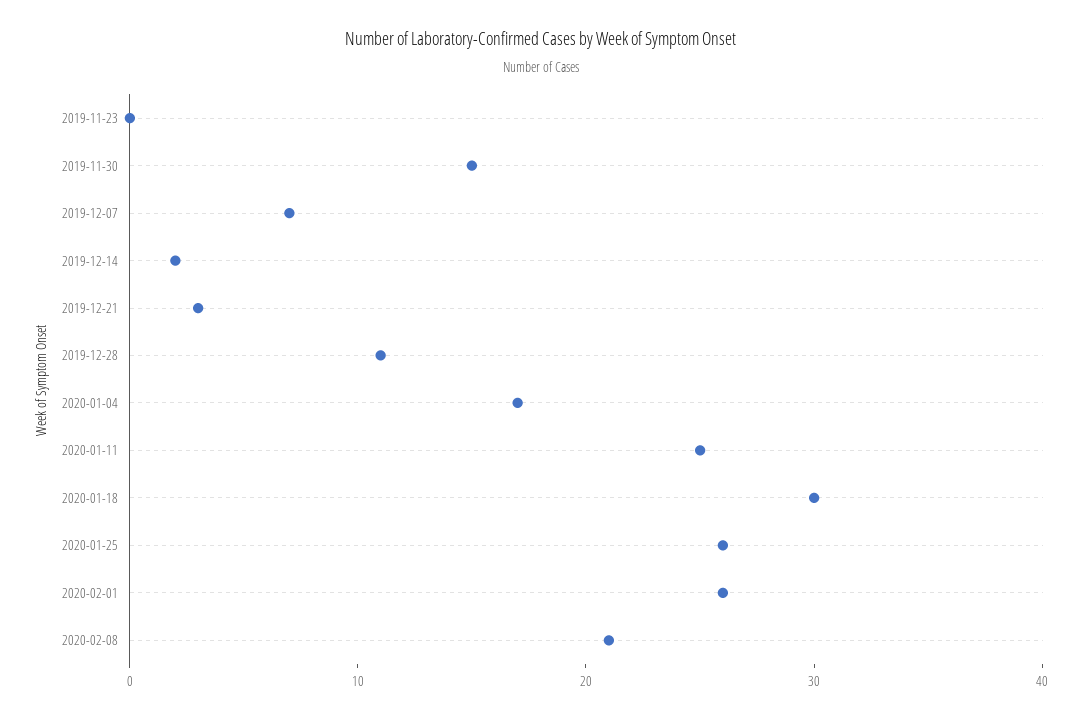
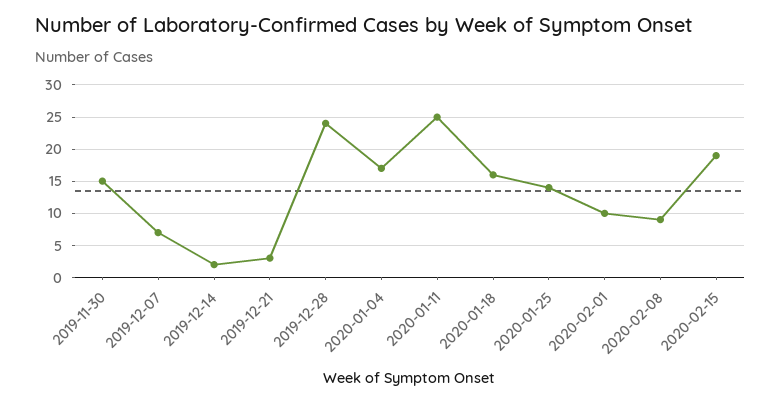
2019-11-23: 0 -> none
2019-12-28: 11 -> 24
2020-01-18: 30 -> 16
2020-01-25: 26 -> 14
2020-02-01: 26 -> 10
2020-02-08: 21 -> 9
2020-02-15: none -> 19

